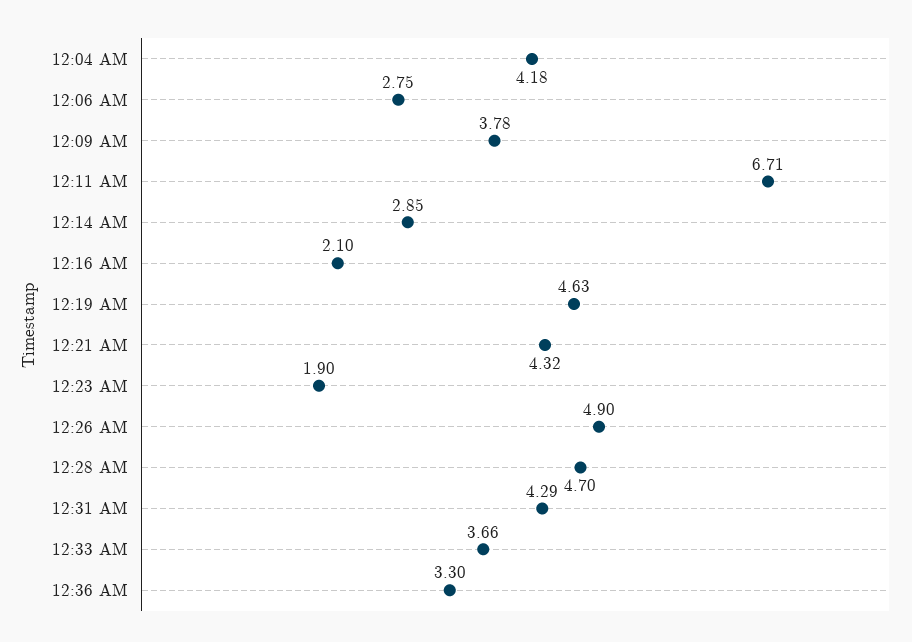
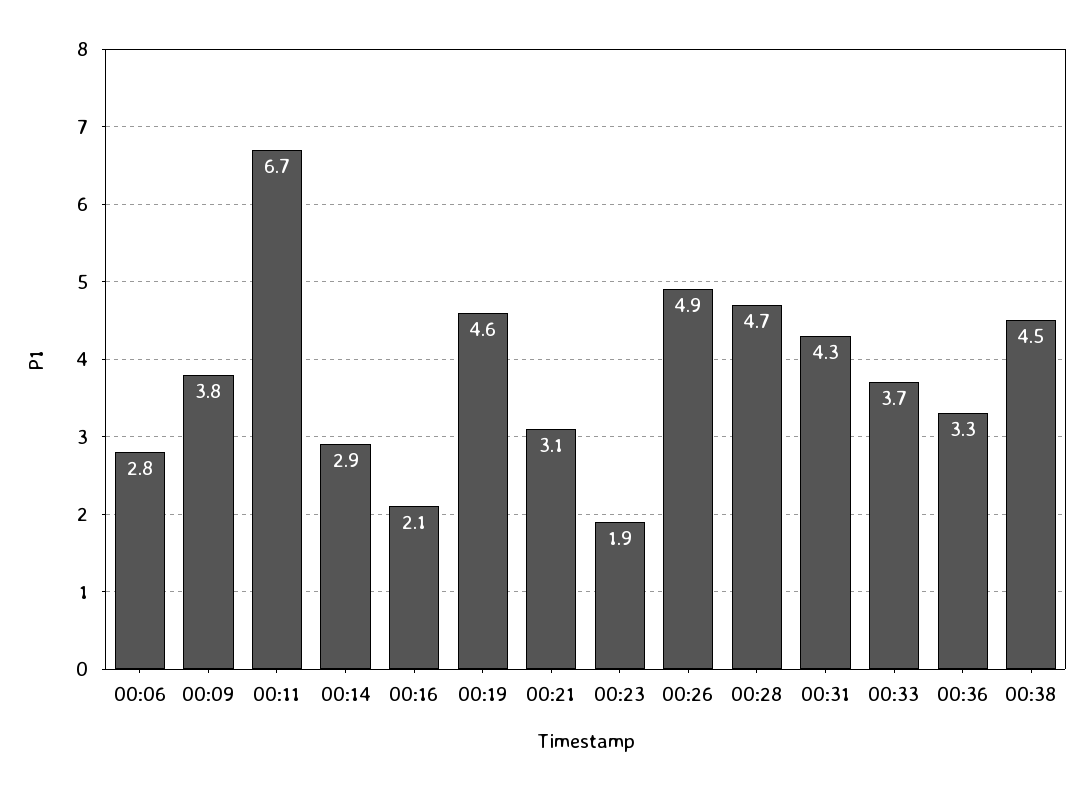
12:04 AM: 4.18 -> none
12:21 AM: 4.32 -> 3.1
00:38: none -> 4.5

